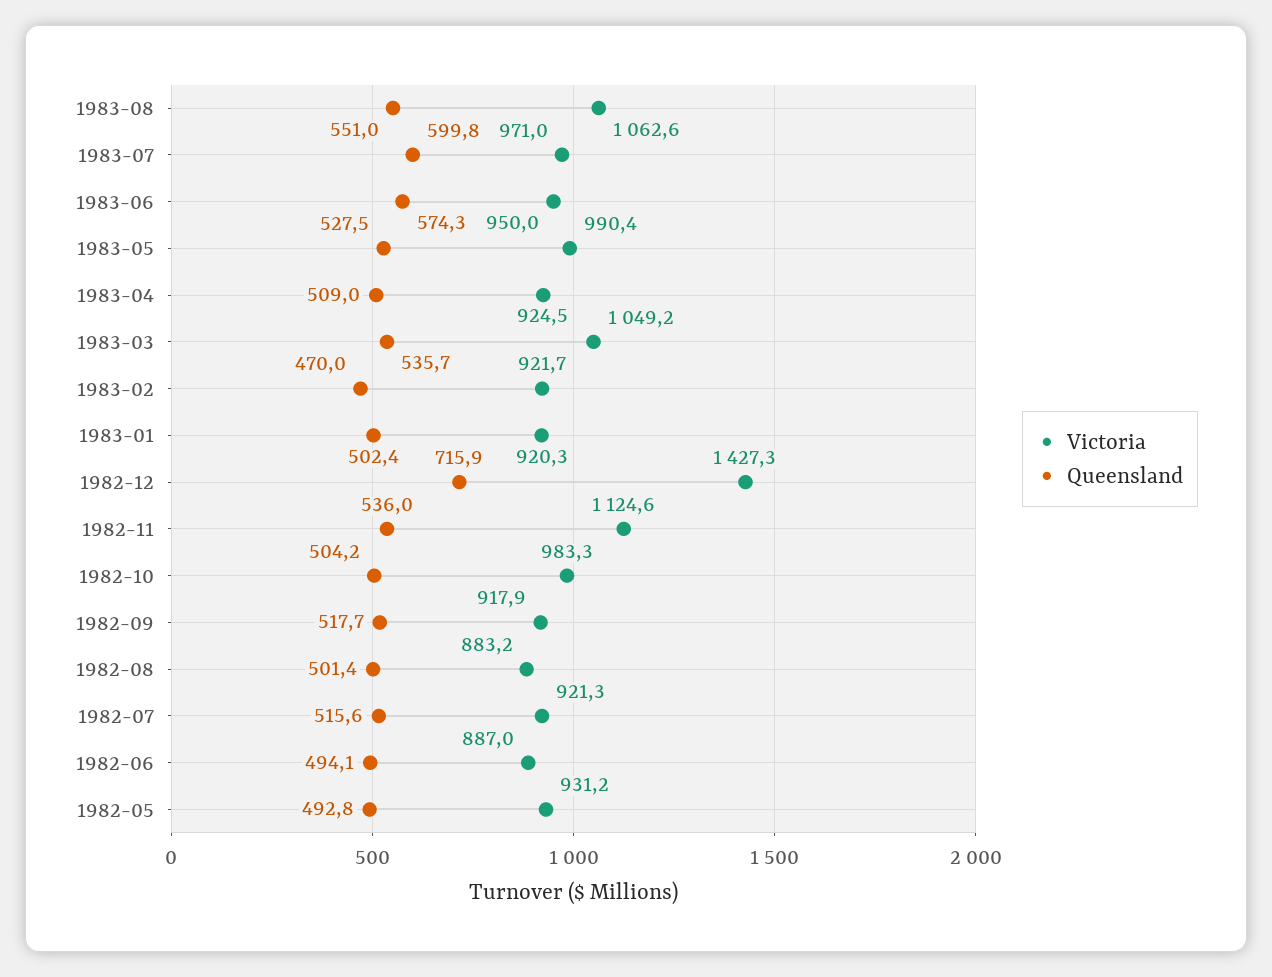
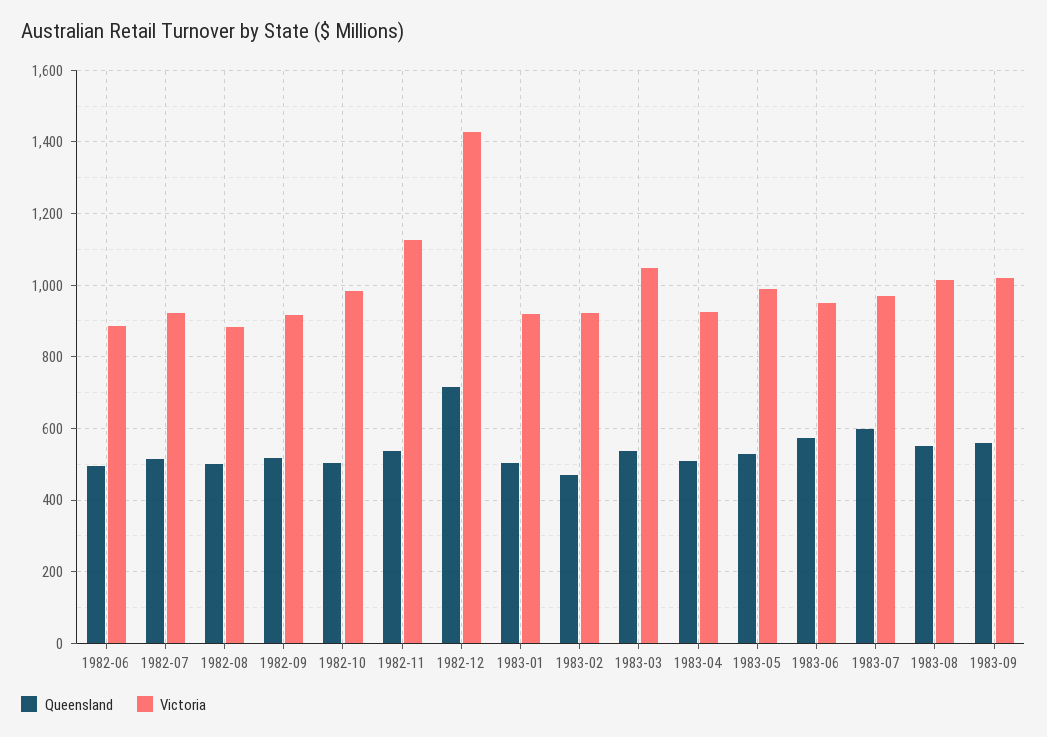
Victoria, 1983-08: 1062.6 -> 1020
Victoria, 1982-05: 931.2 -> none
Queensland, 1982-05: 492.8 -> none
Queensland, 1983-09: none -> 560
Victoria, 1983-09: none -> 1020

